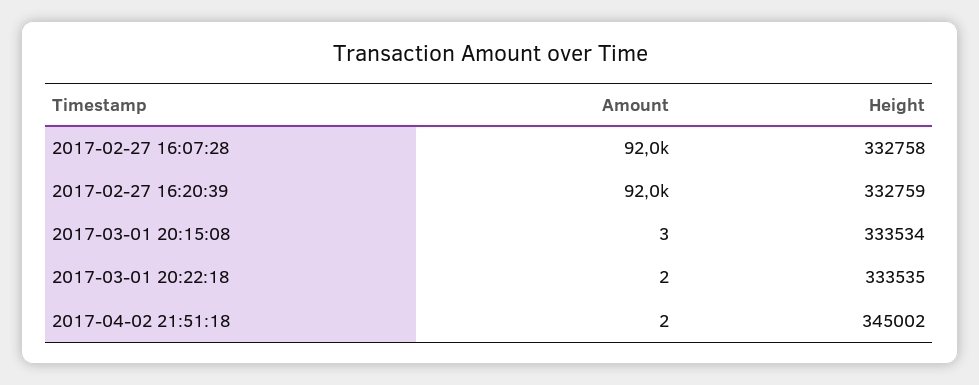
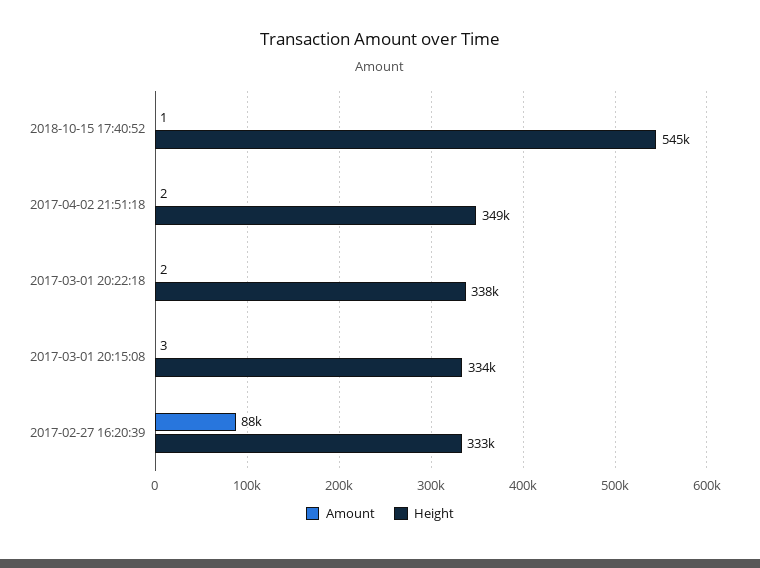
Amount, 2017-02-27 16:07:28: 92000 -> none
Height, 2017-02-27 16:07:28: 332758 -> none
Amount, 2017-02-27 16:20:39: 92000 -> 88000
Height, 2017-03-01 20:22:18: 333535 -> 338000
Height, 2017-04-02 21:51:18: 345002 -> 349000
Amount, 2018-10-15 17:40:52: none -> 1
Height, 2018-10-15 17:40:52: none -> 545000

